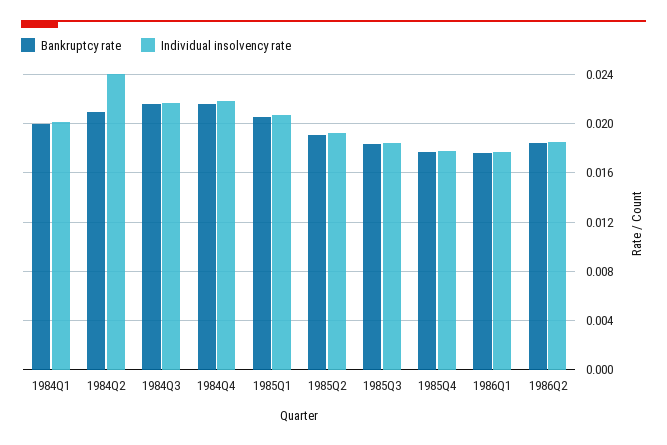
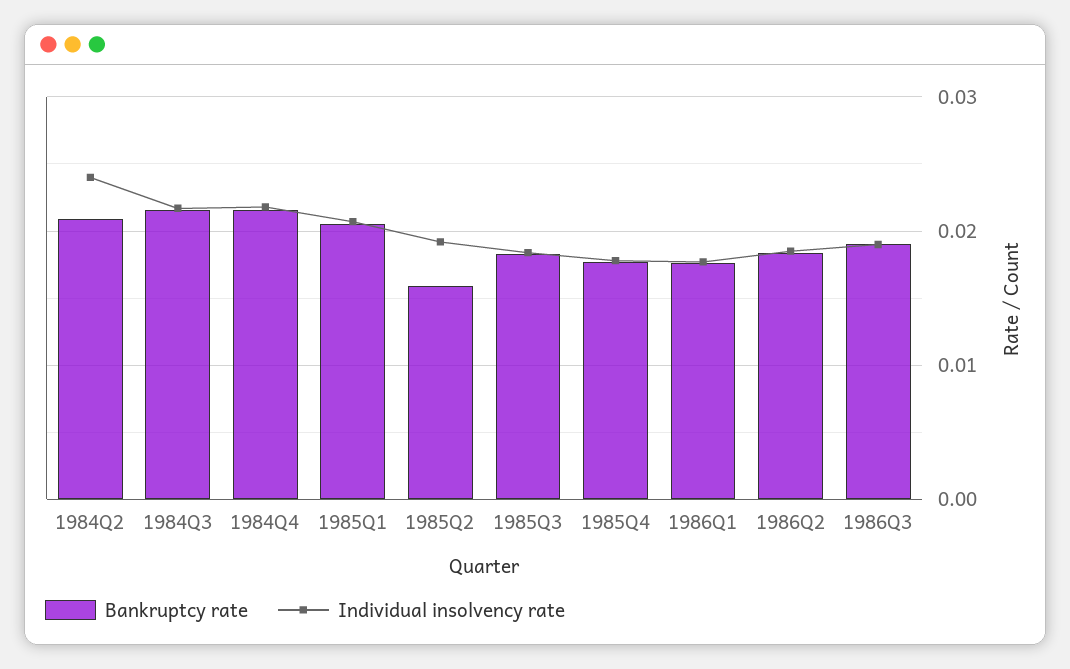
Bankruptcy rate, 1984Q1: 0.02 -> none
Individual insolvency rate, 1984Q1: 0.02 -> none
Bankruptcy rate, 1985Q2: 0.019 -> 0.016
Bankruptcy rate, 1986Q3: none -> 0.019
Individual insolvency rate, 1986Q3: none -> 0.019

